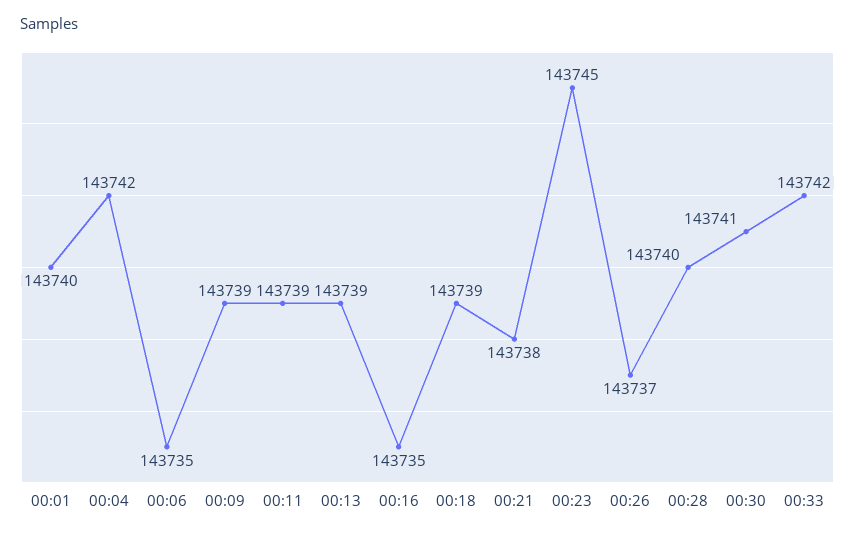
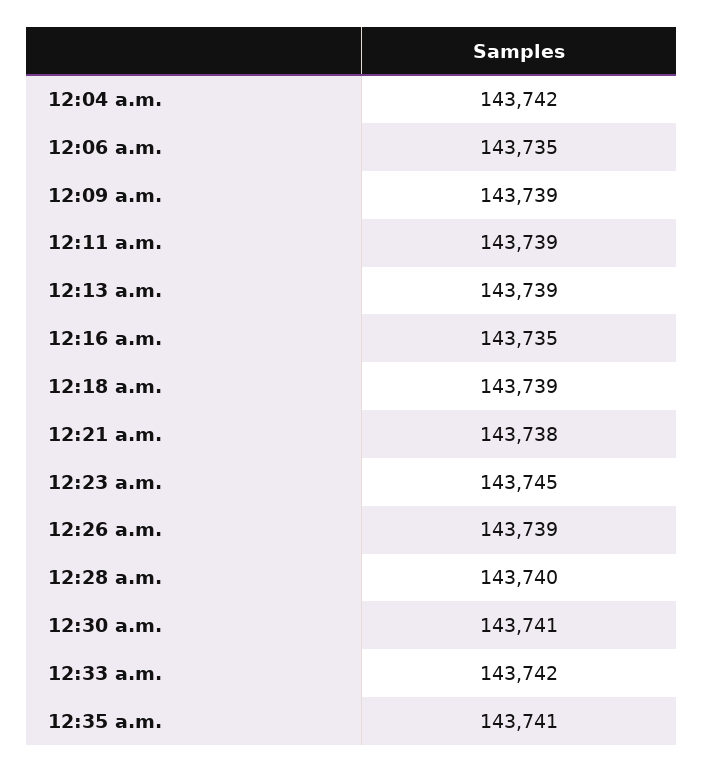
00:01: 143740 -> none
00:26: 143737 -> 143739
12:35 a.m.: none -> 143741

